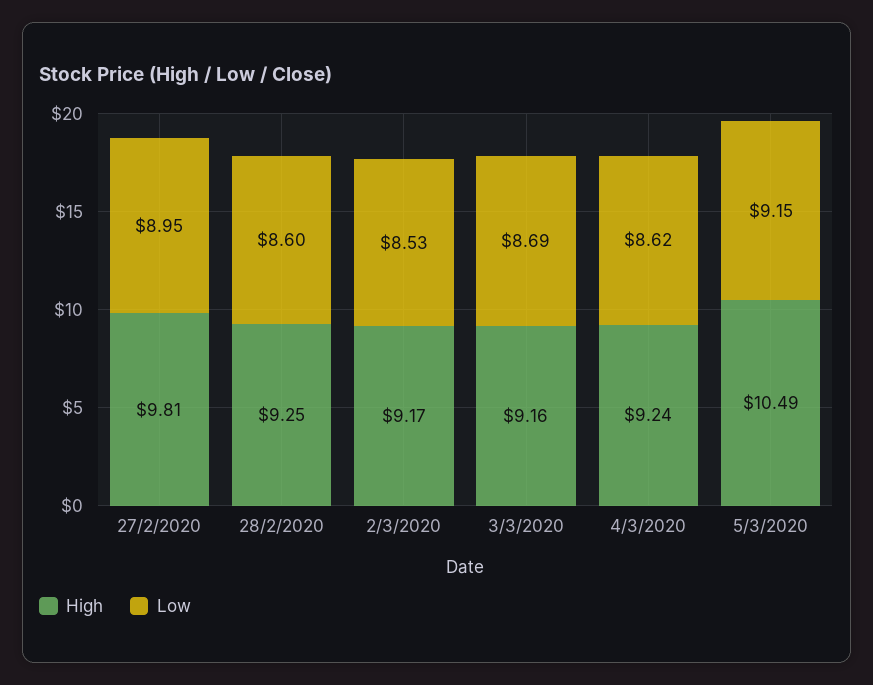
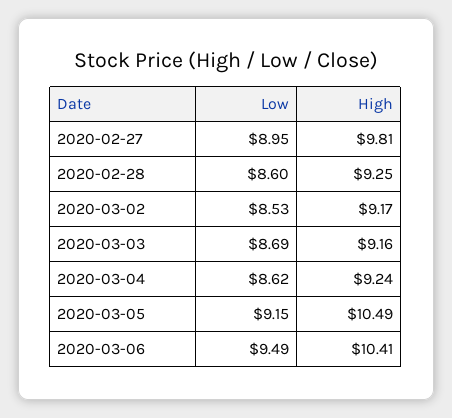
Low, 2020-03-06: none -> 9.49
High, 2020-03-06: none -> 10.41

